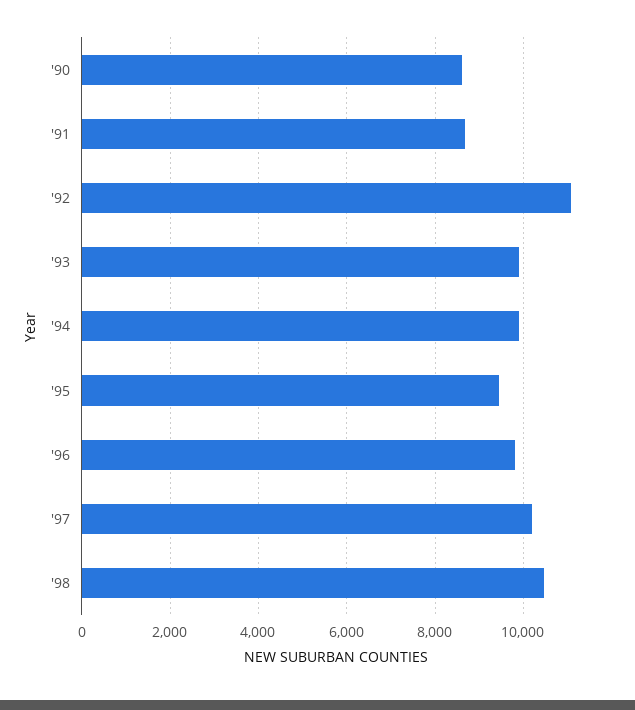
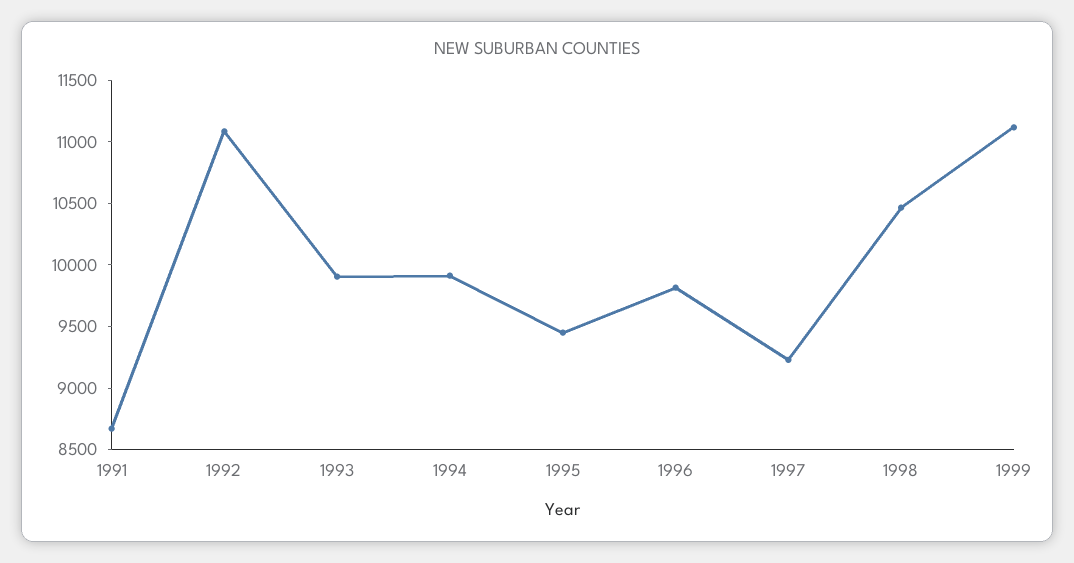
'90: 8600 -> none
'97: 10200 -> 9200
1999: none -> 11100

